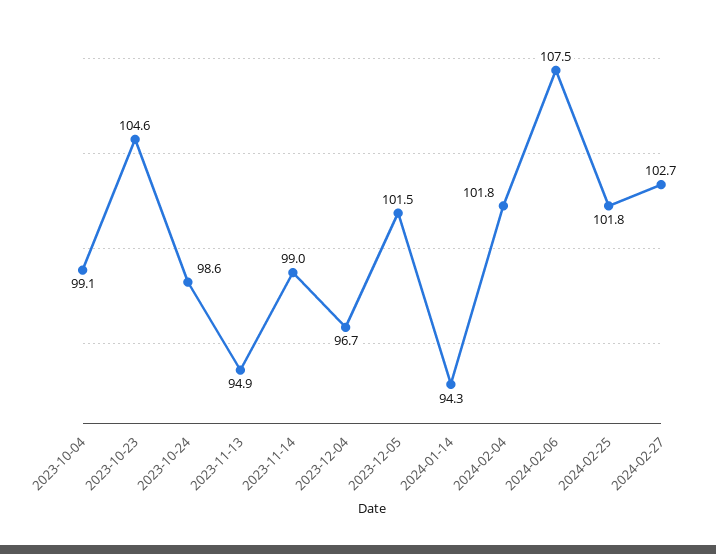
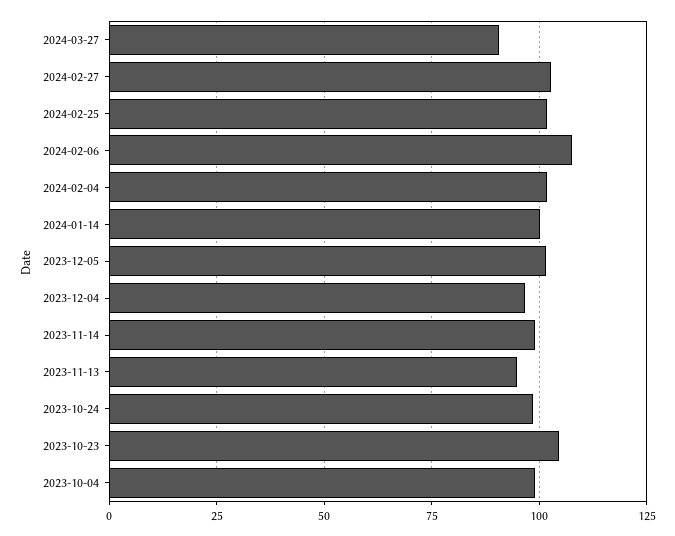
2024-01-14: 94.3 -> 100
2024-03-27: none -> 90

